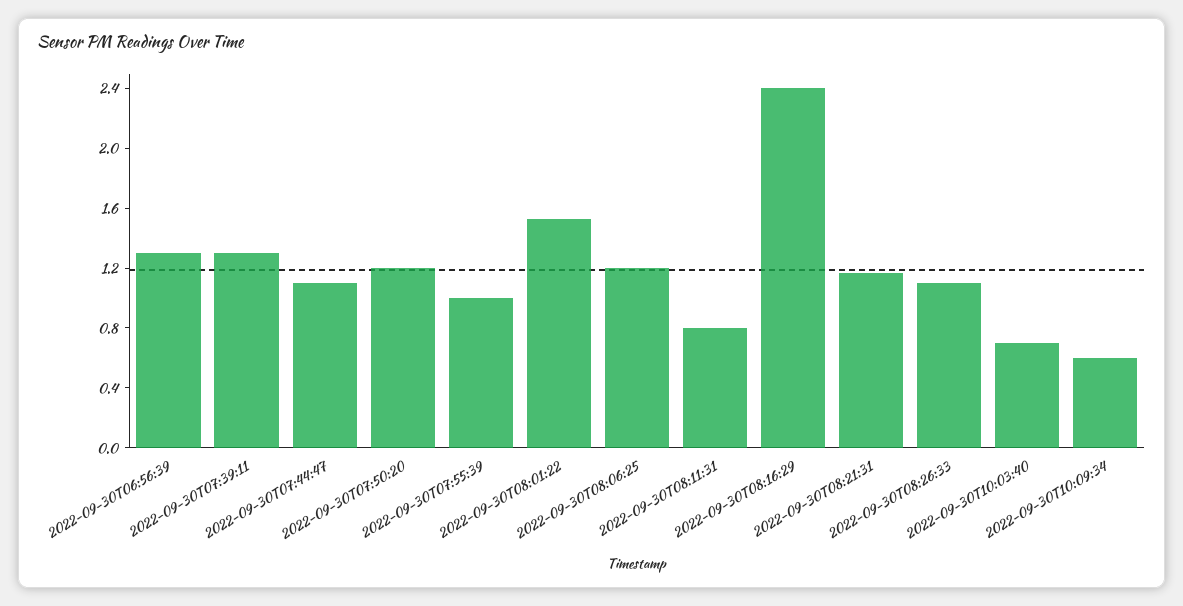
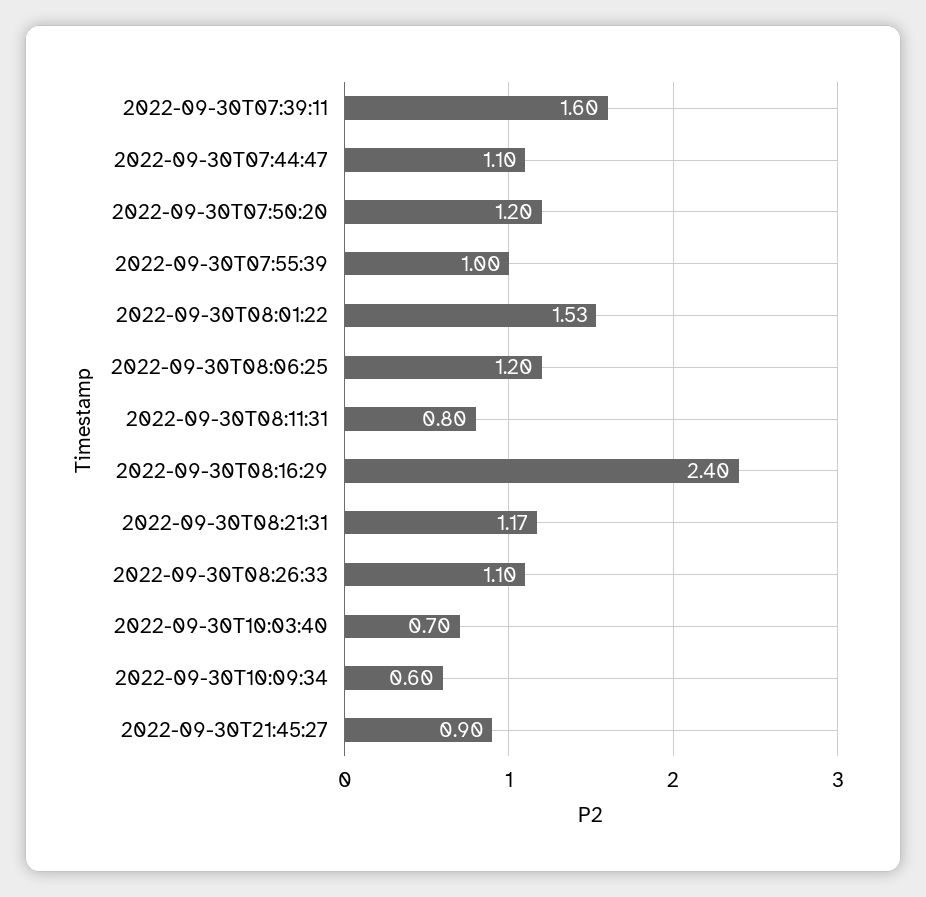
2022-09-30T06:56:39: 1.3 -> none
2022-09-30T07:39:11: 1.3 -> 1.6
2022-09-30T21:45:27: none -> 0.9

